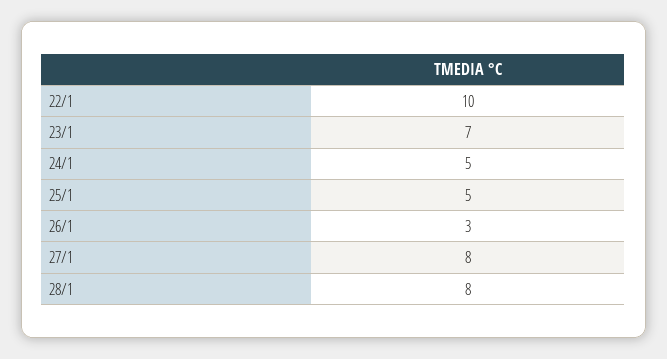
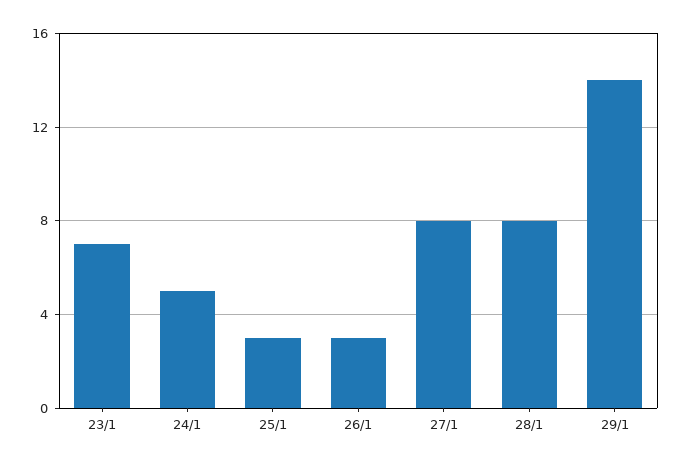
22/1: 10 -> none
25/1: 5 -> 3
29/1: none -> 14

